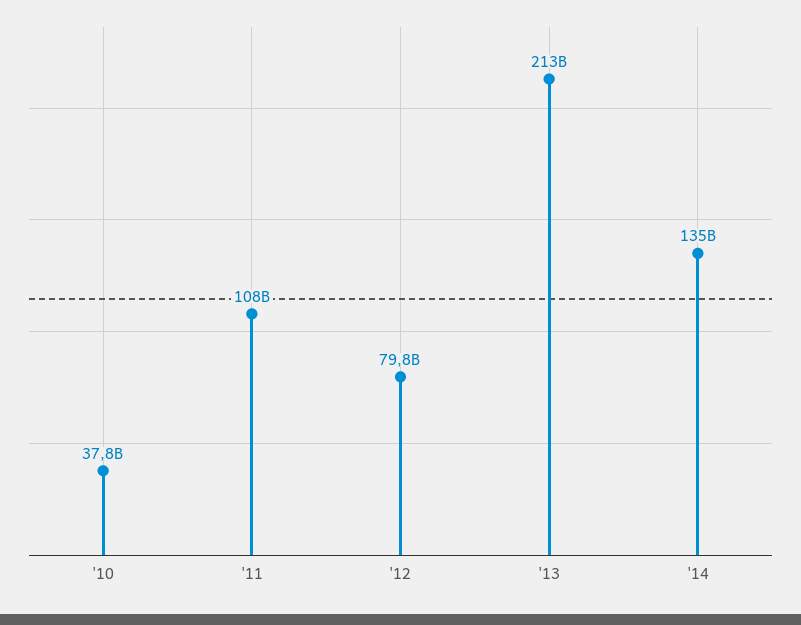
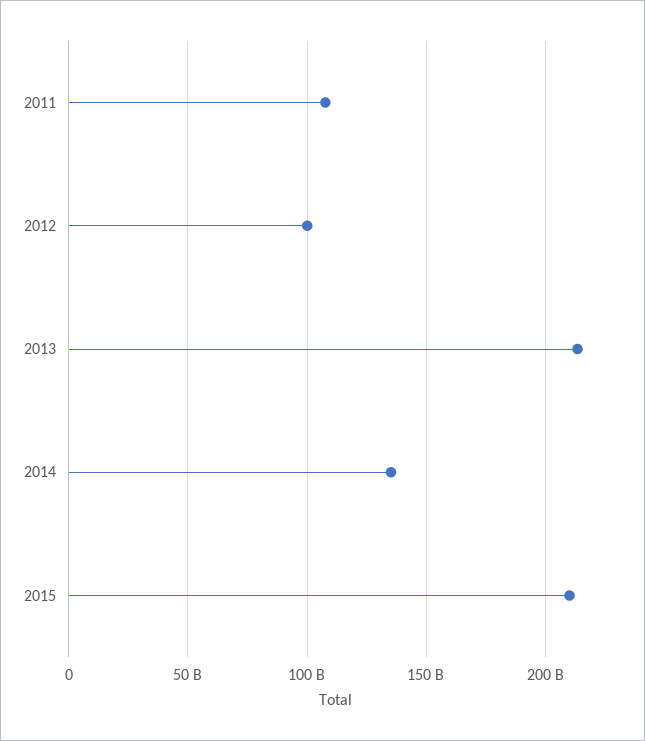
'10: 37800000000 -> none
'12: 79800000000 -> 100000000000
2015: none -> 210000000000

